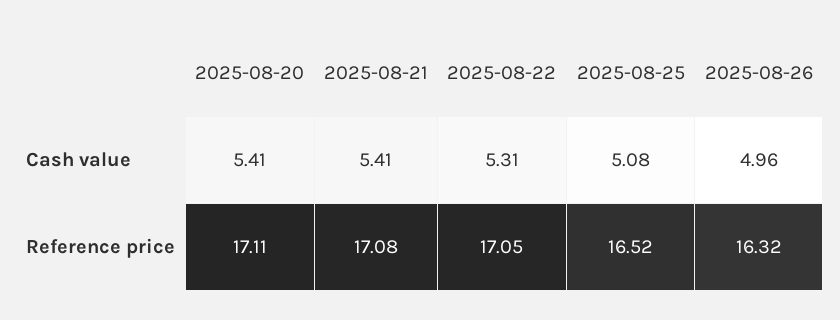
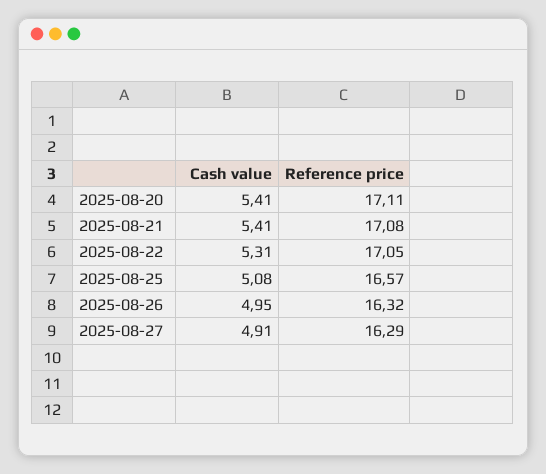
2025-08-26, Cash value: 4.96 -> 4.95
2025-08-25, Reference price: 16.52 -> 16.57
2025-08-27, Cash value: none -> 4.91
2025-08-27, Reference price: none -> 16.29

